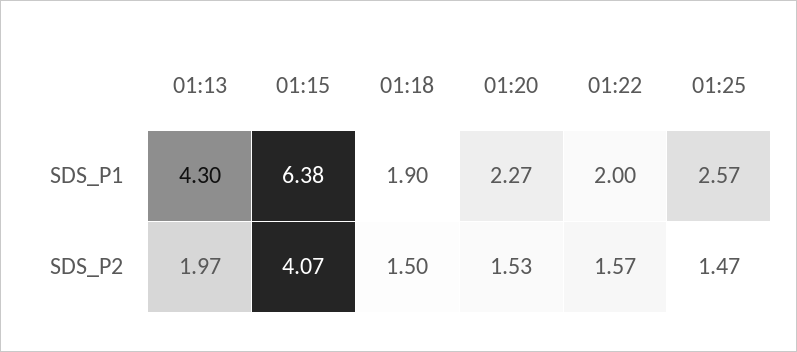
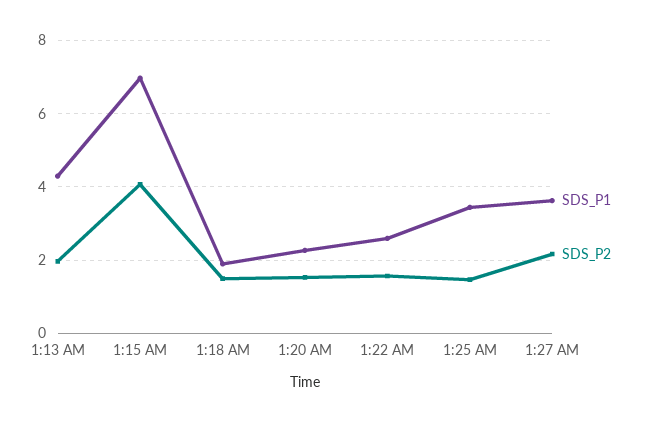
SDS_P1, 01:15: 6.38 -> 7
SDS_P1, 01:22: 2 -> 2.6
SDS_P1, 01:25: 2.57 -> 3.4
SDS_P1, 1:27 AM: none -> 3.6
SDS_P2, 1:27 AM: none -> 2.2

